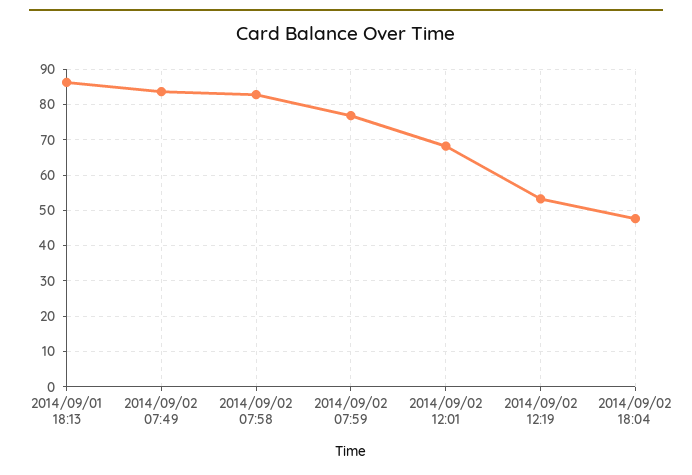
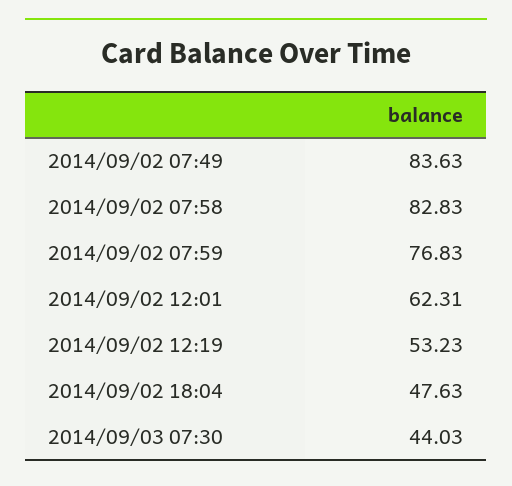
2014/09/01 18:13: 86 -> none
2014/09/02 12:01: 68 -> 62.31
2014/09/03 07:30: none -> 44.03

